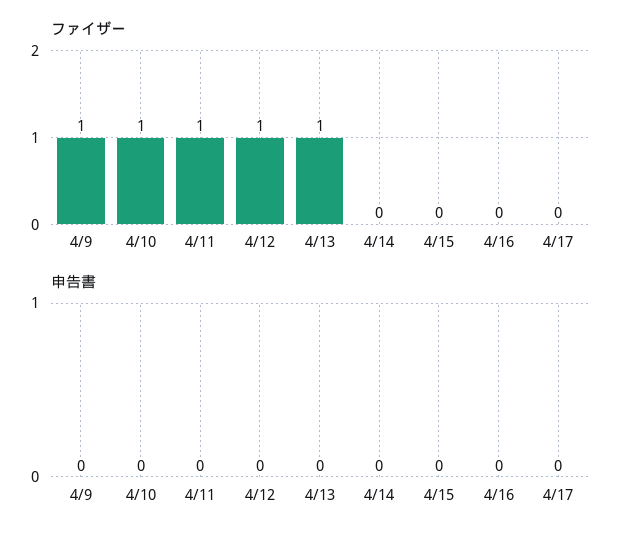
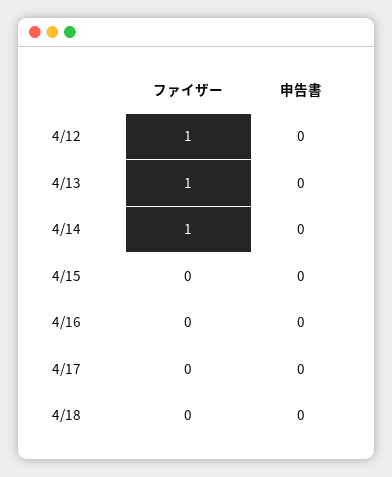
ファイザー, 4/9: 1 -> none
ファイザー, 4/10: 1 -> none
ファイザー, 4/11: 1 -> none
ファイザー, 4/14: 0 -> 1
申告書, 4/9: 0 -> none
申告書, 4/10: 0 -> none
申告書, 4/11: 0 -> none
ファイザー, 4/18: none -> 0
申告書, 4/18: none -> 0

